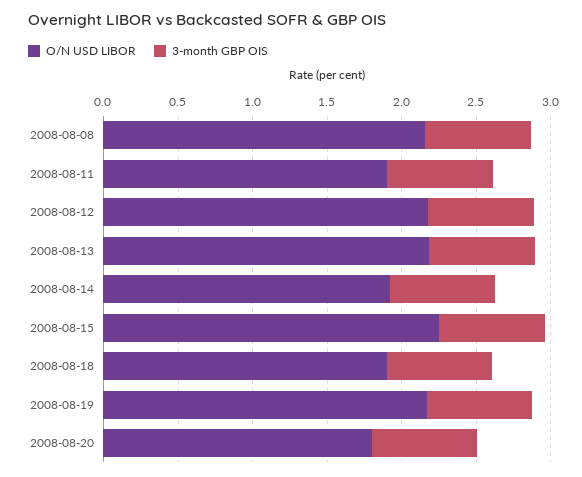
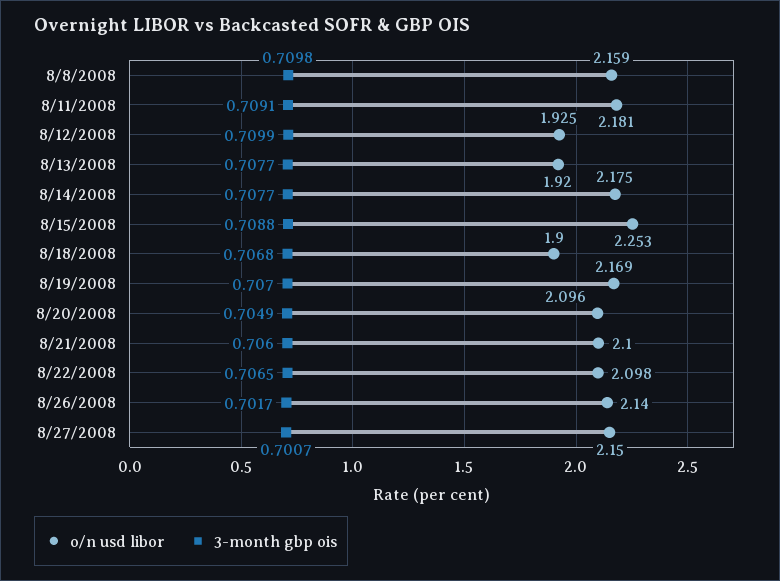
O/N USD LIBOR, 2008-08-11: 1.9 -> 2.181
O/N USD LIBOR, 2008-08-12: 2.2 -> 1.925
O/N USD LIBOR, 2008-08-13: 2.2 -> 1.92
O/N USD LIBOR, 2008-08-14: 1.9 -> 2.175
O/N USD LIBOR, 2008-08-20: 1.8 -> 2.096
O/N USD LIBOR, 8/21/2008: none -> 2.1
3-month GBP OIS, 8/21/2008: none -> 0.706
O/N USD LIBOR, 8/22/2008: none -> 2.098
3-month GBP OIS, 8/22/2008: none -> 0.7065
O/N USD LIBOR, 8/26/2008: none -> 2.14
3-month GBP OIS, 8/26/2008: none -> 0.7017
O/N USD LIBOR, 8/27/2008: none -> 2.15
3-month GBP OIS, 8/27/2008: none -> 0.7007

